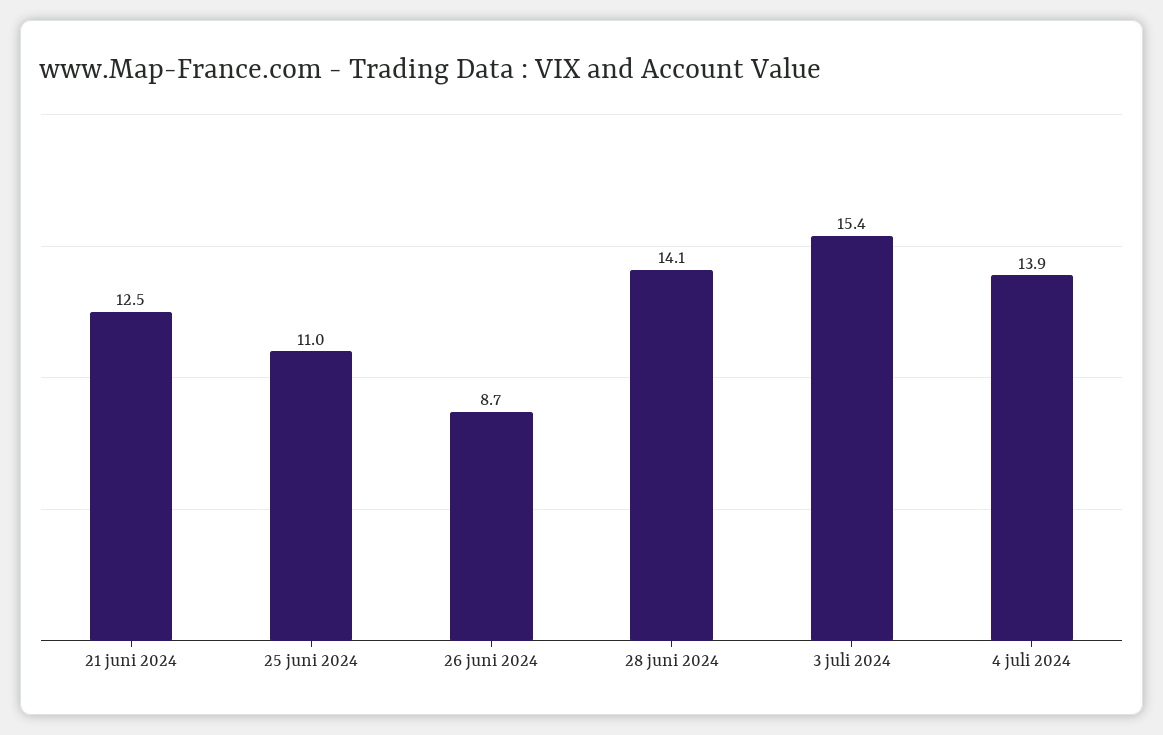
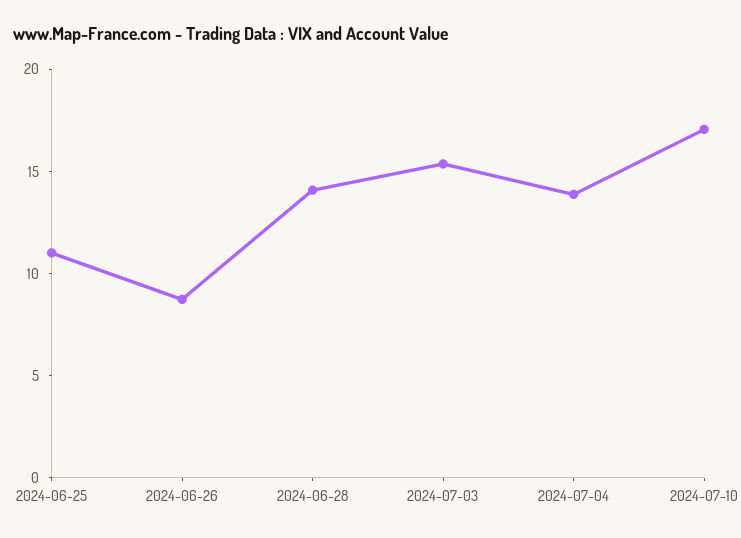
21 juni 2024: 12.5 -> none
2024-07-10: none -> 17

